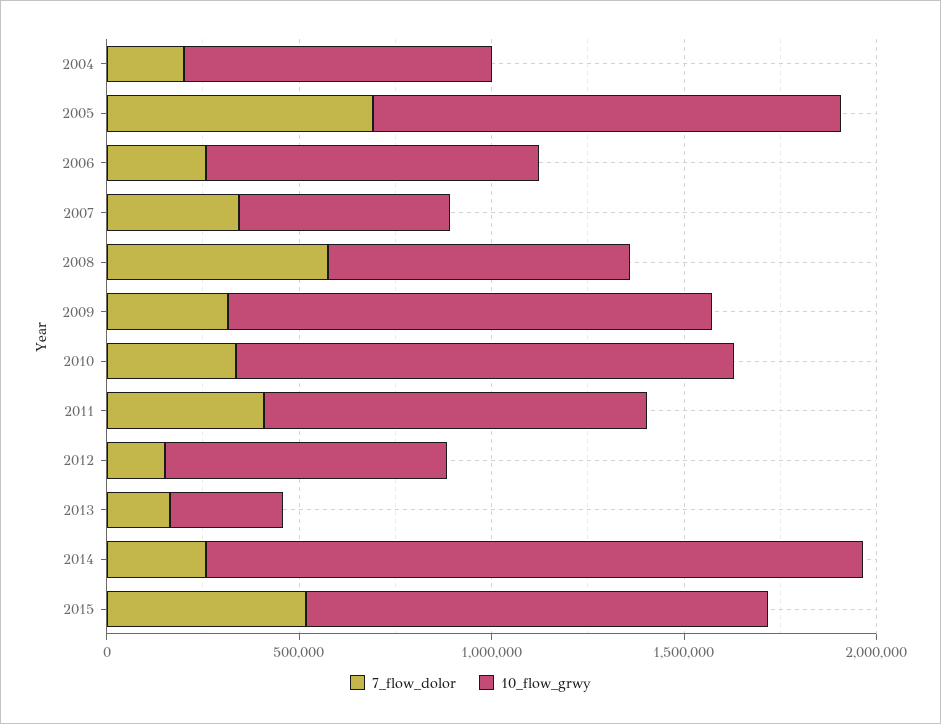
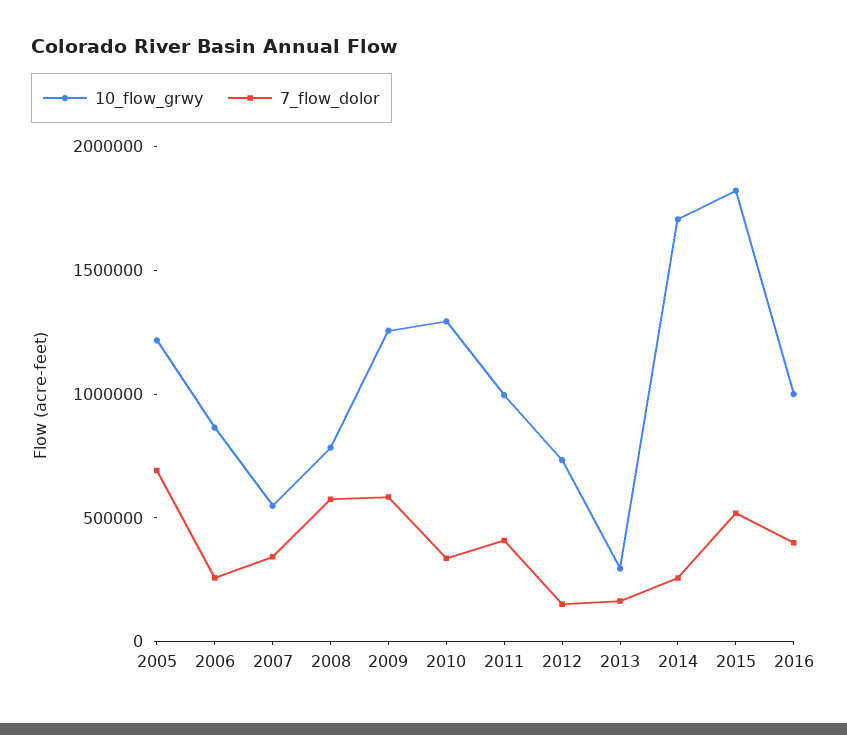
7_flow_dolor, 2004: 200000 -> none
10_flow_grwy, 2004: 800000 -> none
7_flow_dolor, 2009: 300000 -> 600000
10_flow_grwy, 2015: 1200000 -> 1800000
10_flow_grwy, 2016: none -> 1000000
7_flow_dolor, 2016: none -> 400000

